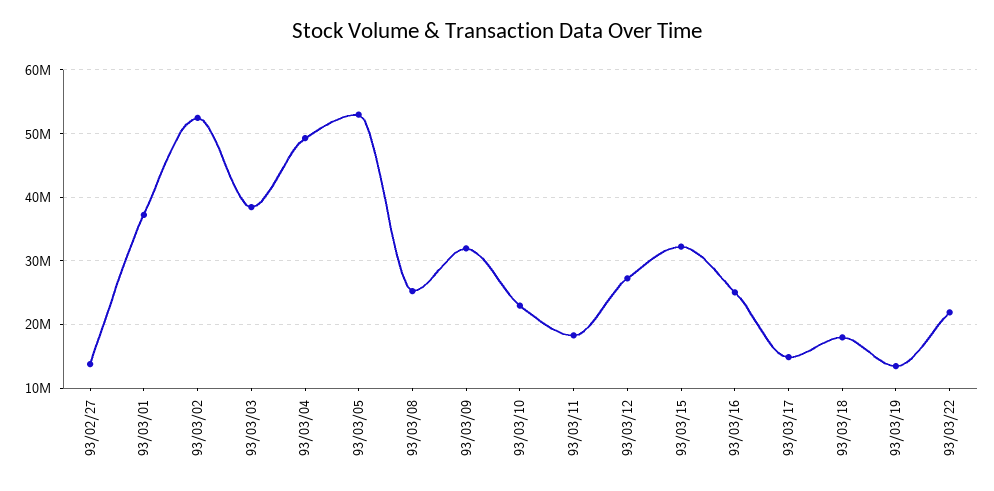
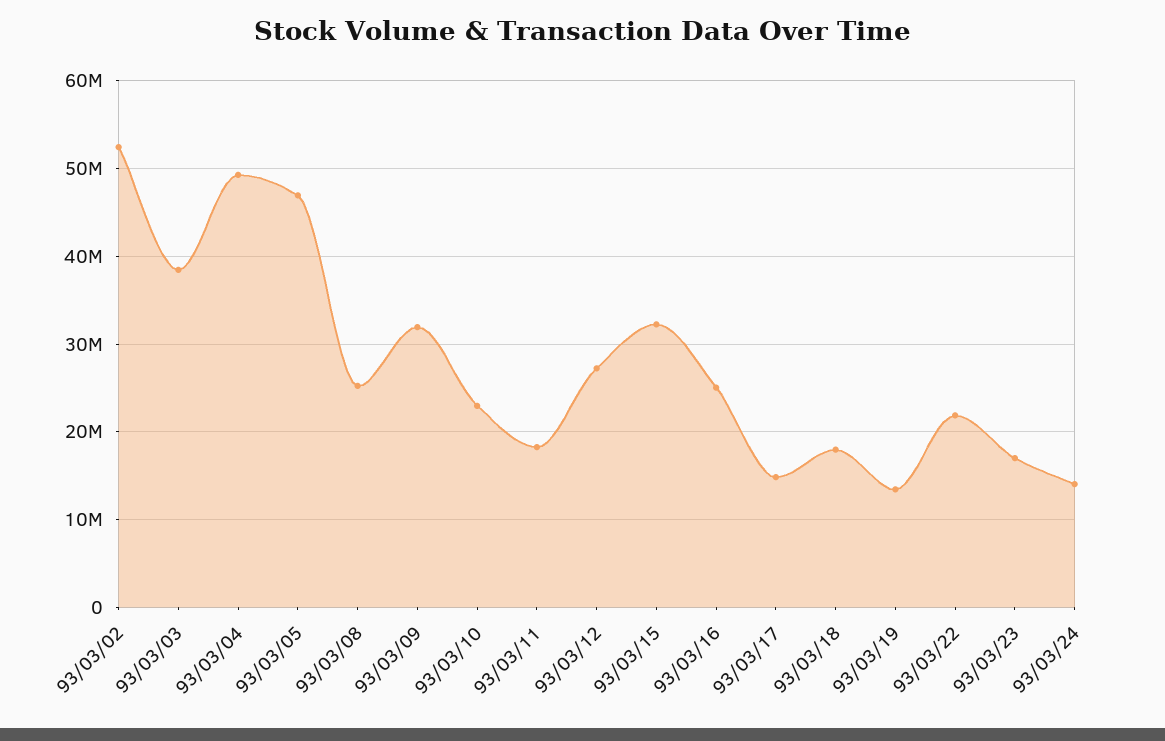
93/02/27: 14000000 -> none
93/03/01: 37000000 -> none
93/03/05: 53000000 -> 47000000
93/03/23: none -> 17000000
93/03/24: none -> 14000000

